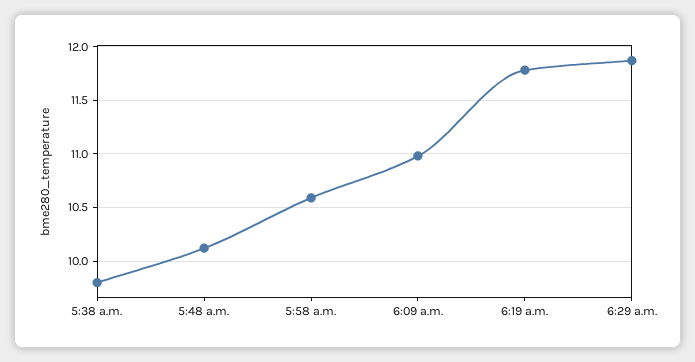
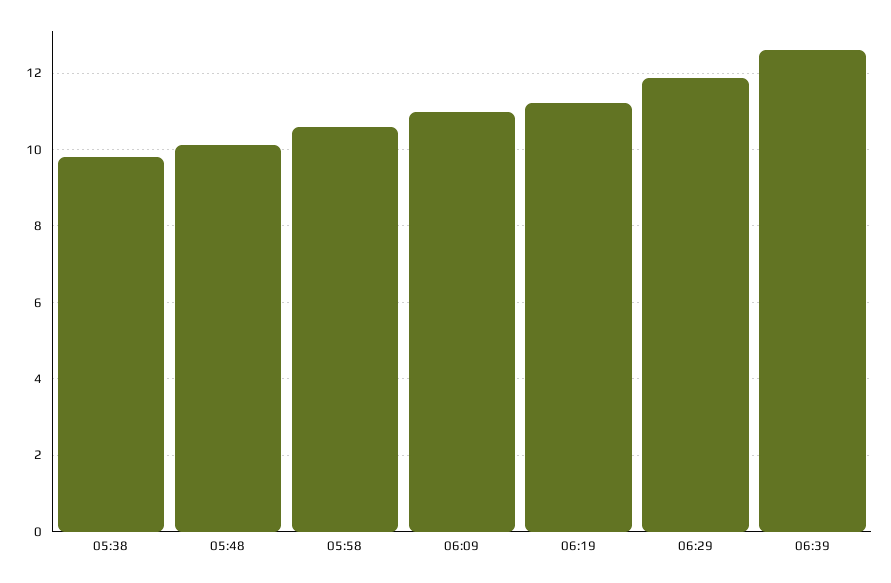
6:19 a.m.: 11.8 -> 11.2
06:39: none -> 12.6

